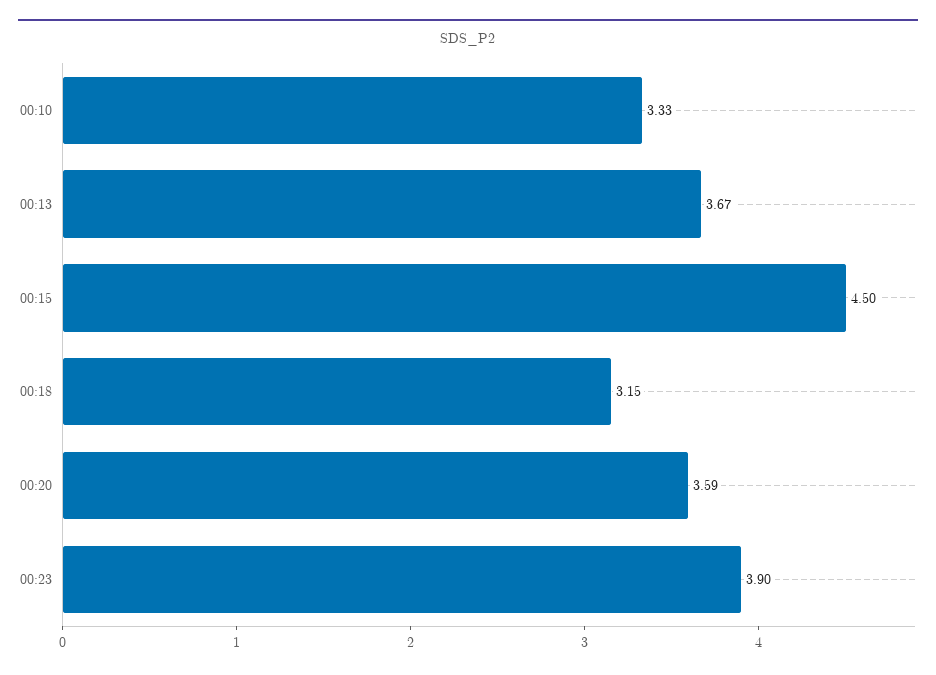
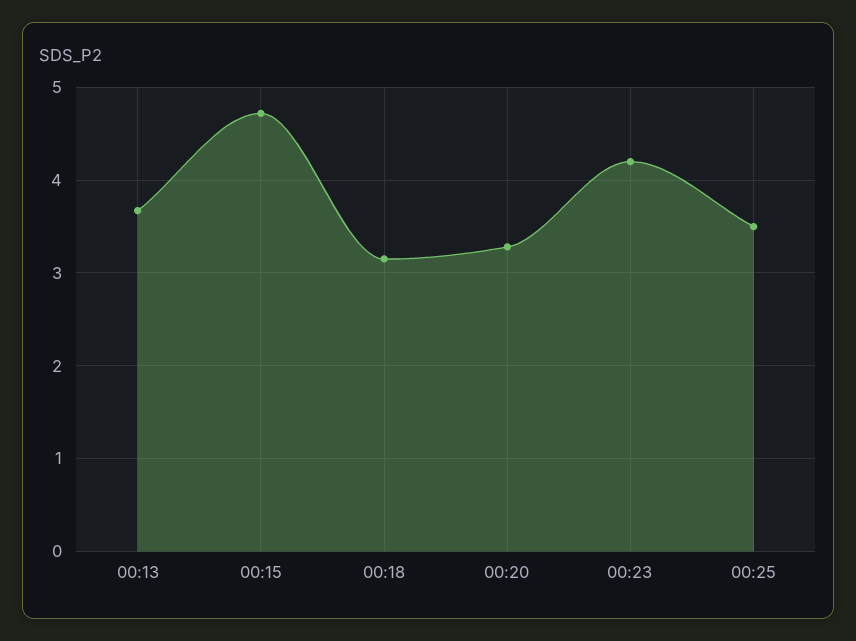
00:10: 3.33 -> none
00:15: 4.5 -> 4.7
00:20: 3.59 -> 3.3
00:23: 3.9 -> 4.2
00:25: none -> 3.5

